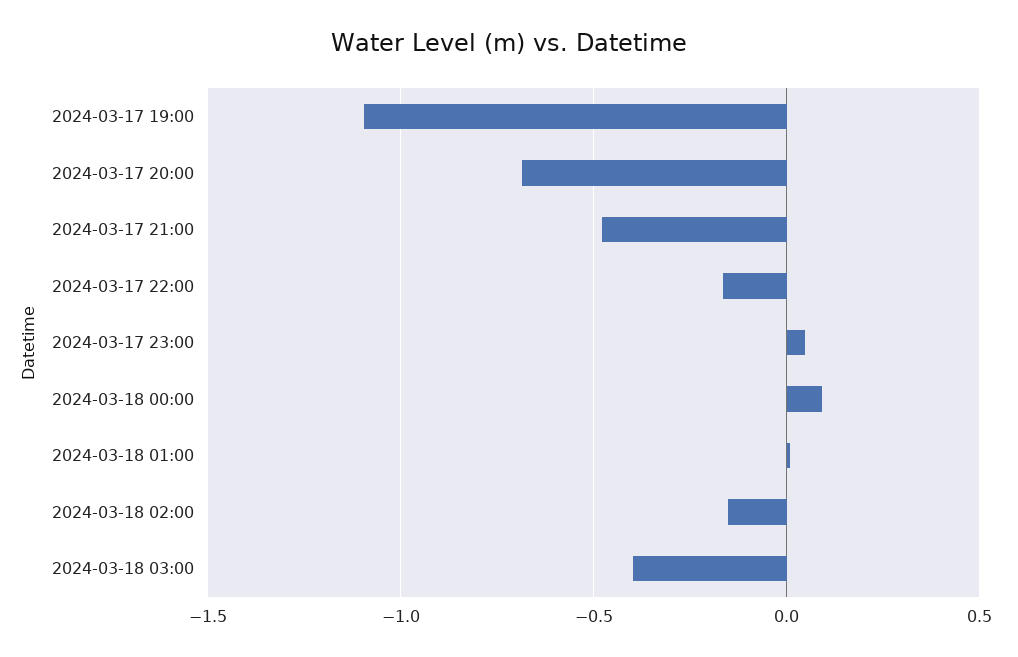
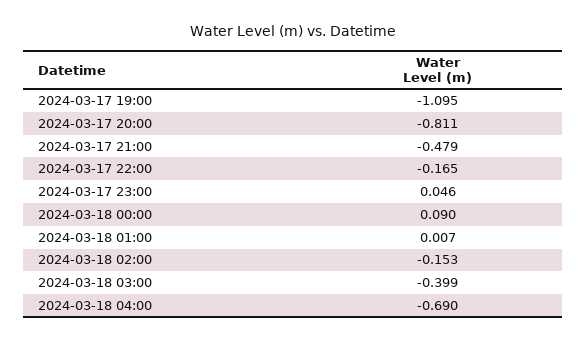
2024-03-17 20:00: -0.7 -> -0.811
2024-03-18 04:00: none -> -0.69

